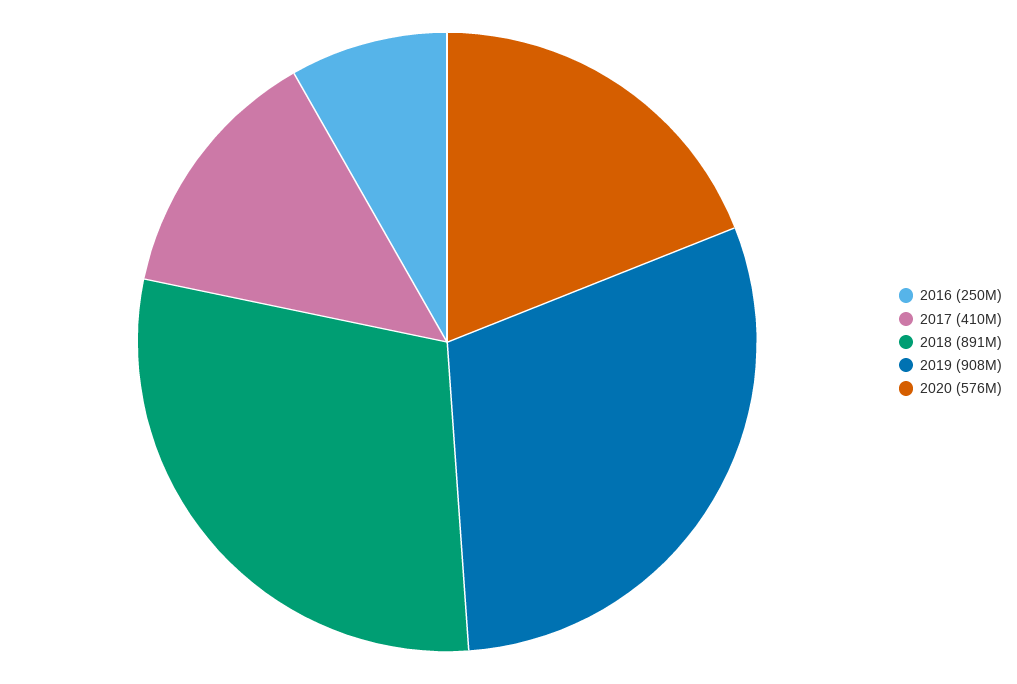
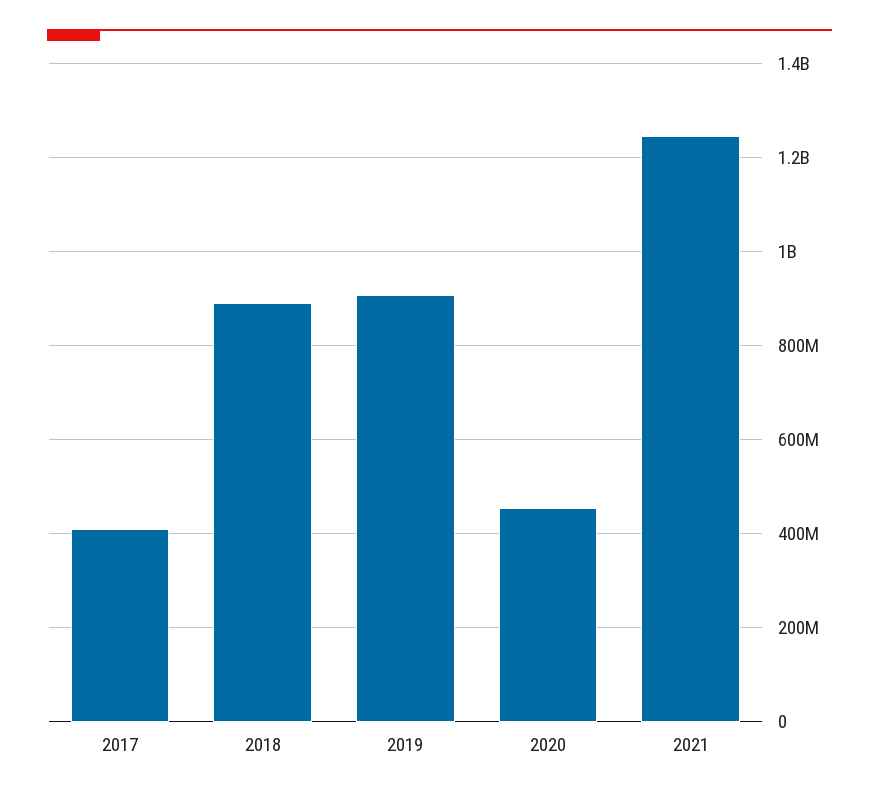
2016: 250000000 -> none
2020: 576000000 -> 460000000
2021: none -> 1240000000

